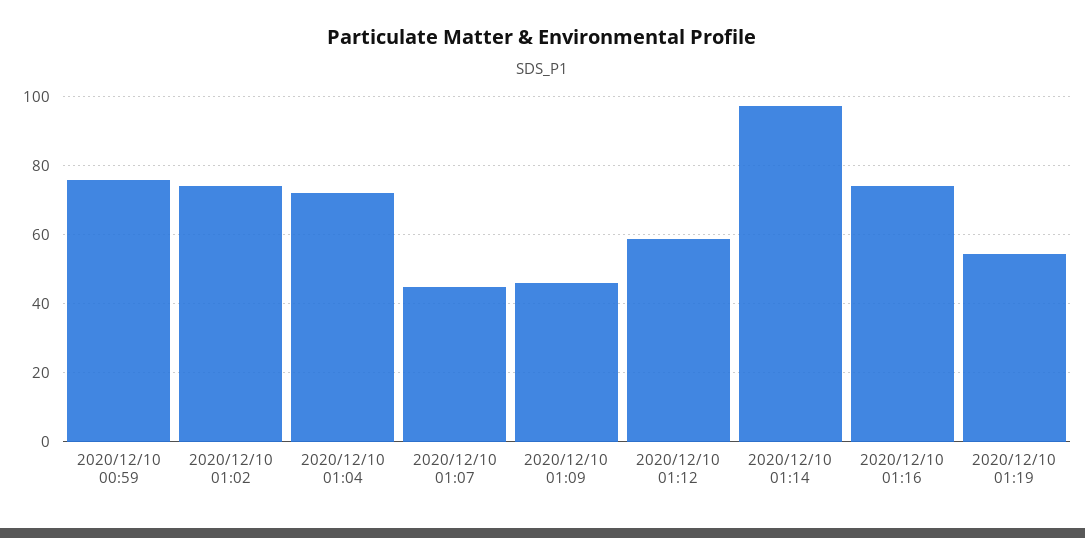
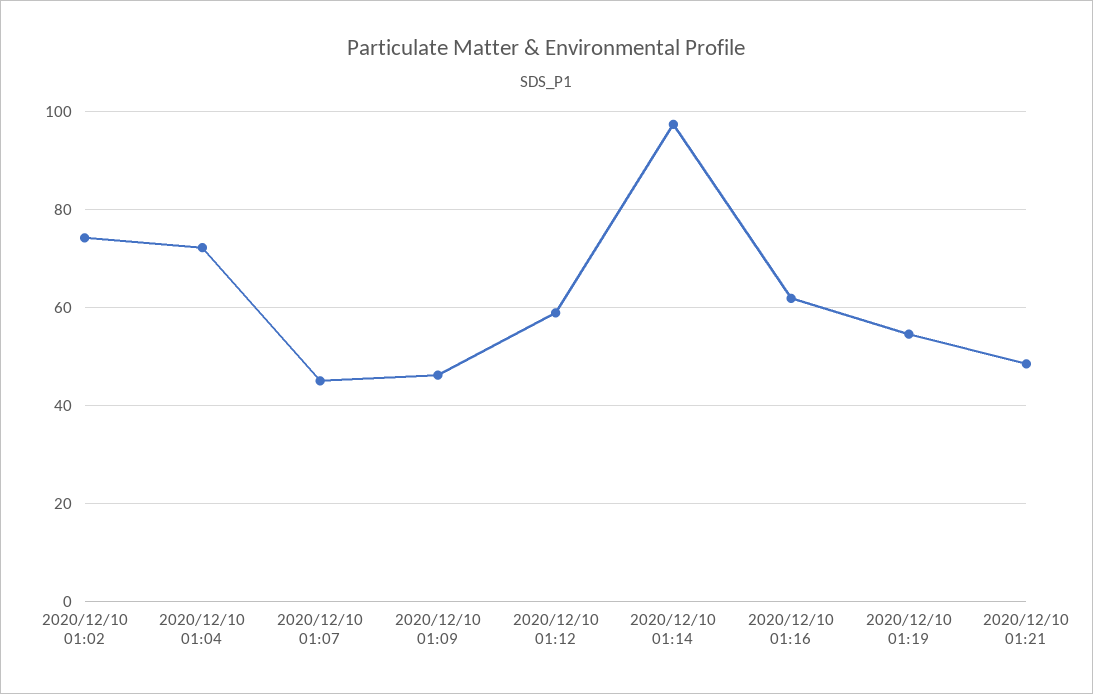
2020/12/10 00:59: 76 -> none
2020/12/10 01:16: 74 -> 62
2020/12/10 01:21: none -> 48

